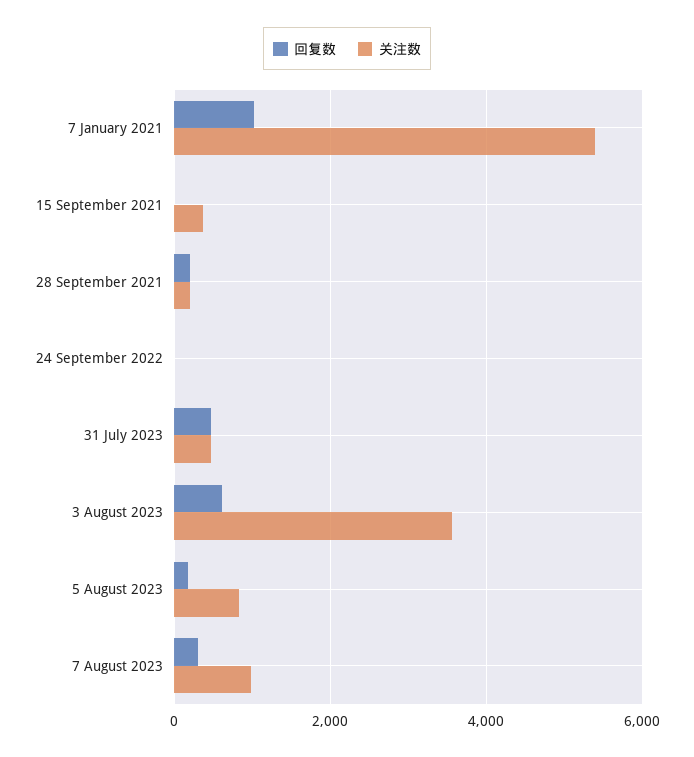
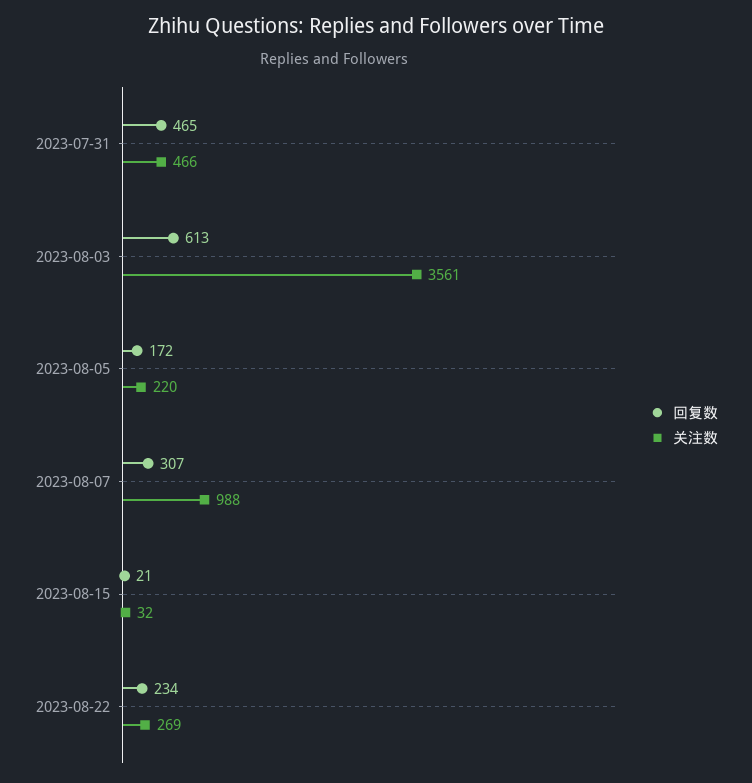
回复数, 7 January 2021: 1000 -> none
关注数, 7 January 2021: 5400 -> none
回复数, 15 September 2021: 0 -> none
关注数, 15 September 2021: 400 -> none
回复数, 28 September 2021: 200 -> none
关注数, 28 September 2021: 200 -> none
回复数, 24 September 2022: 0 -> none
关注数, 24 September 2022: 0 -> none
关注数, 5 August 2023: 800 -> 220
回复数, 2023-08-15: none -> 21
关注数, 2023-08-15: none -> 32
回复数, 2023-08-22: none -> 234
关注数, 2023-08-22: none -> 269

